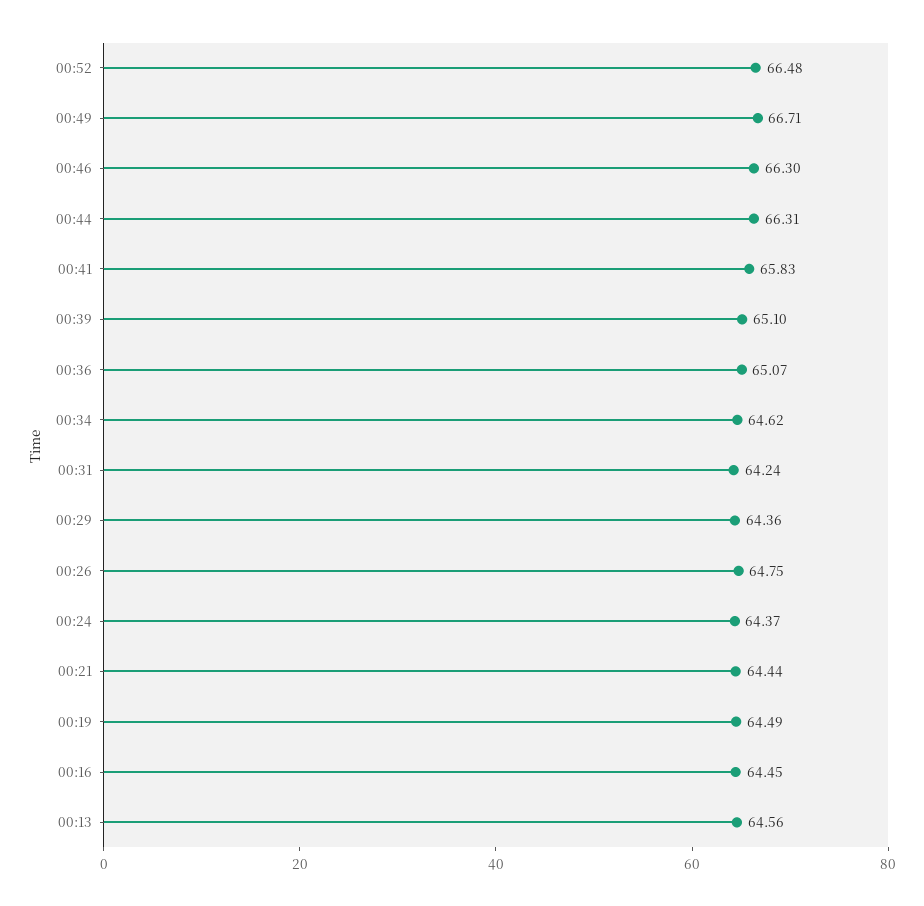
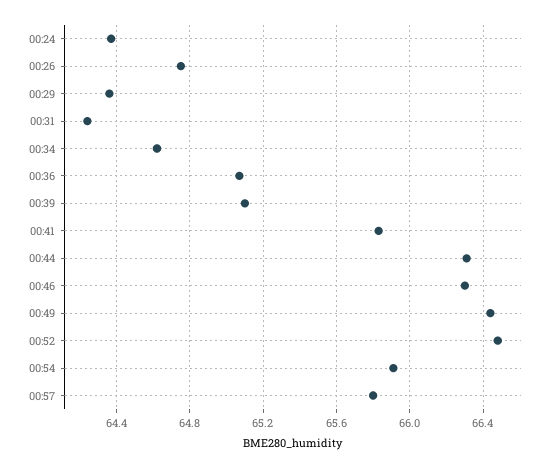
00:49: 66.71 -> 66.45
00:21: 64.44 -> none
00:19: 64.49 -> none
00:16: 64.45 -> none
00:13: 64.56 -> none
00:54: none -> 65.9
00:57: none -> 65.8

